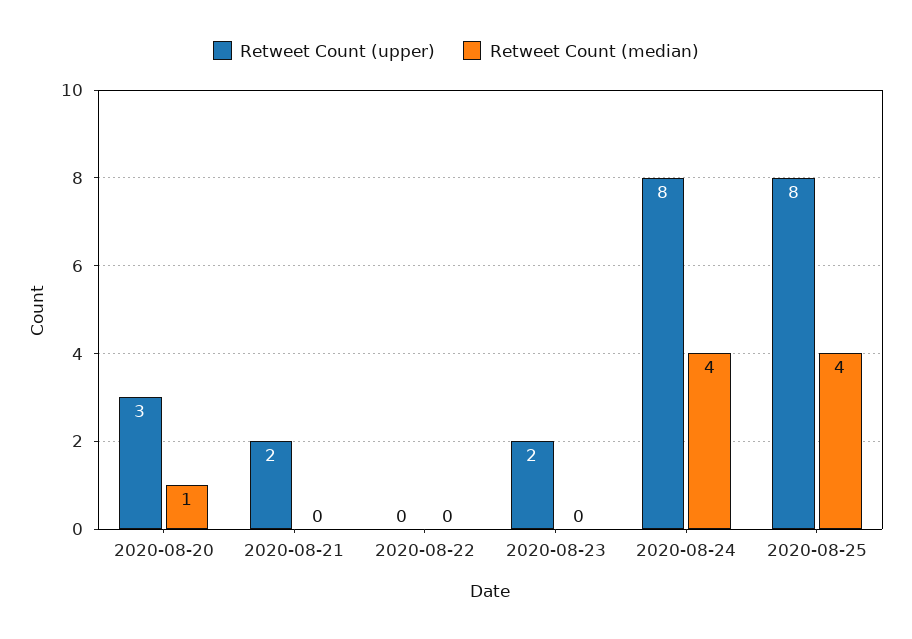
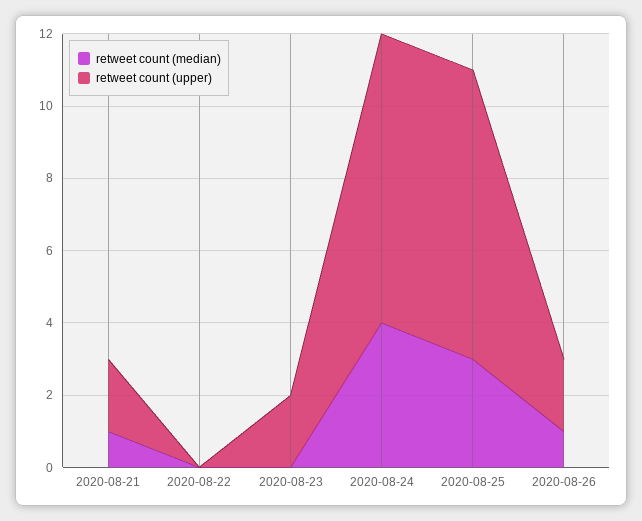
Retweet Count (upper), 2020-08-20: 3 -> none
Retweet Count (median), 2020-08-20: 1 -> none
Retweet Count (median), 2020-08-21: 0 -> 1
Retweet Count (median), 2020-08-25: 4 -> 3
Retweet Count (median), 2020-08-26: none -> 1
Retweet Count (upper), 2020-08-26: none -> 2

